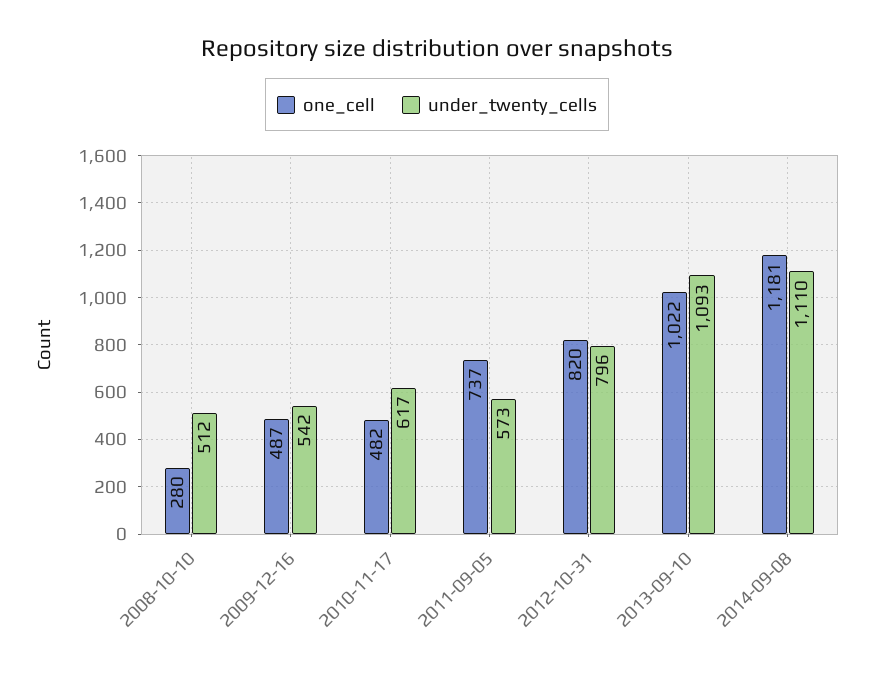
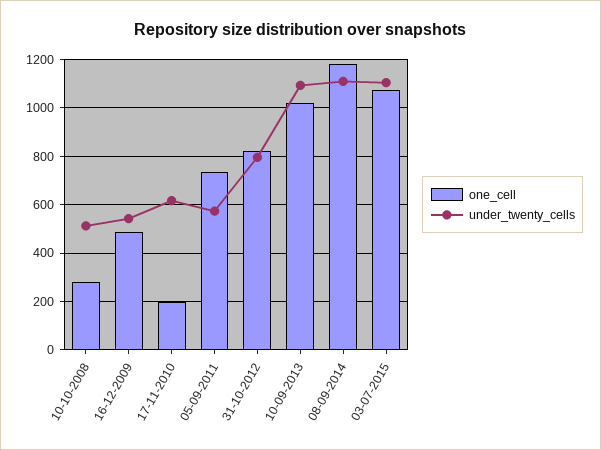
one_cell, 2010-11-17: 482 -> 200
one_cell, 03-07-2015: none -> 1075
under_twenty_cells, 03-07-2015: none -> 1100

